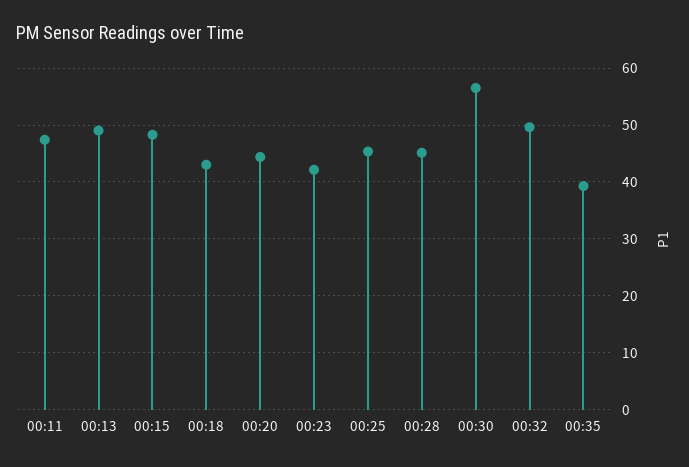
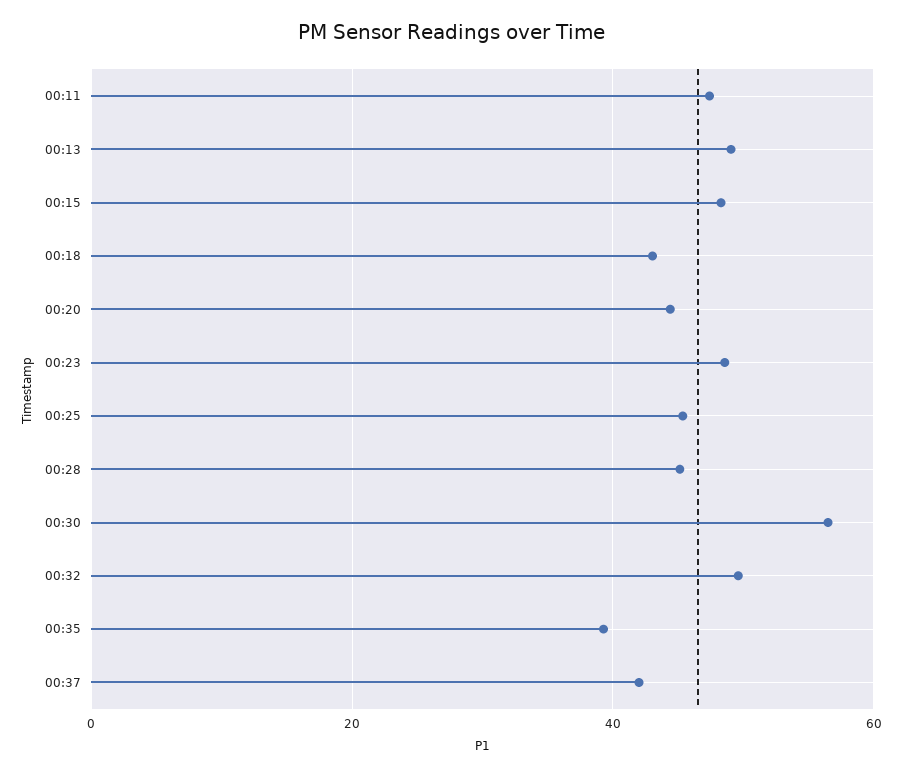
00:23: 42 -> 48
00:37: none -> 42

